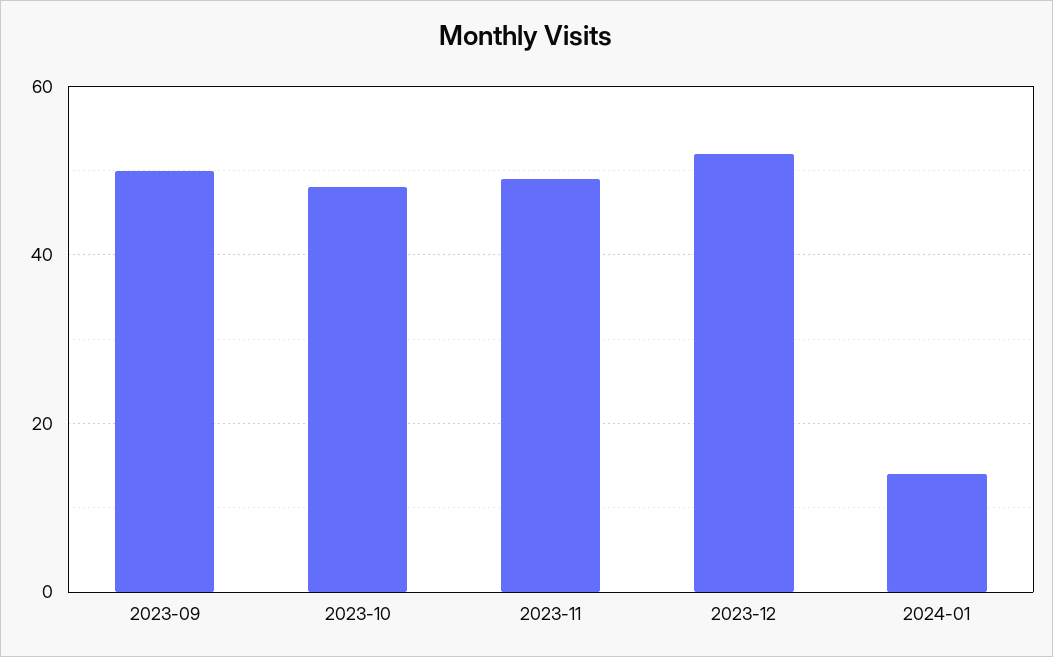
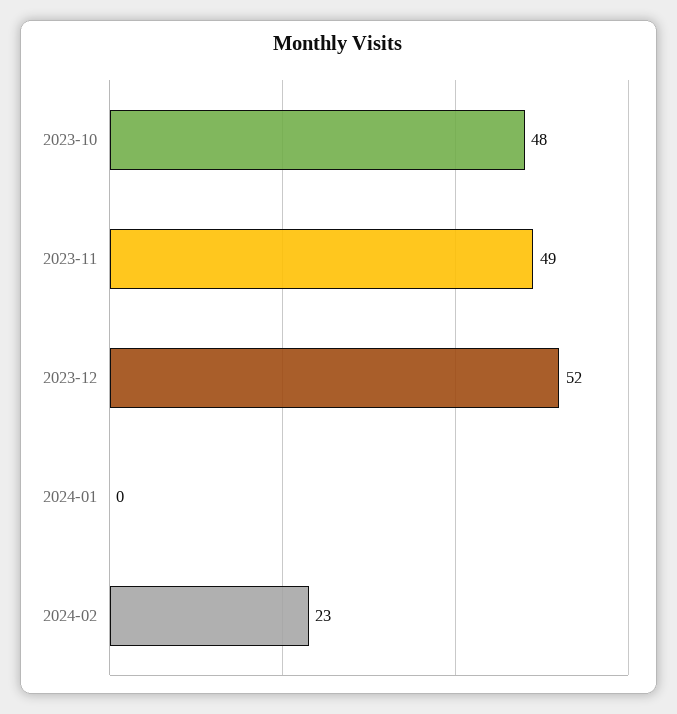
2023-09: 50 -> none
2024-01: 15 -> 0
2024-02: none -> 23

